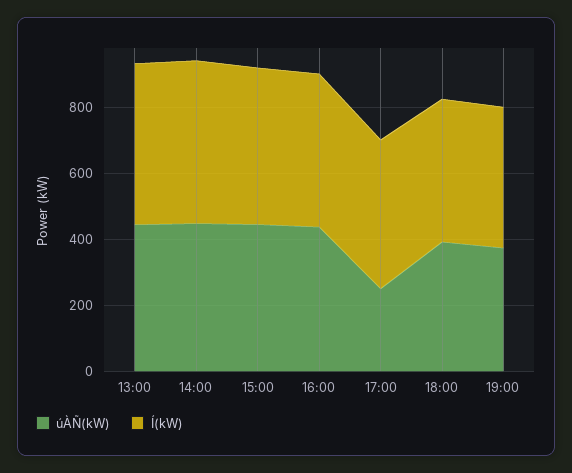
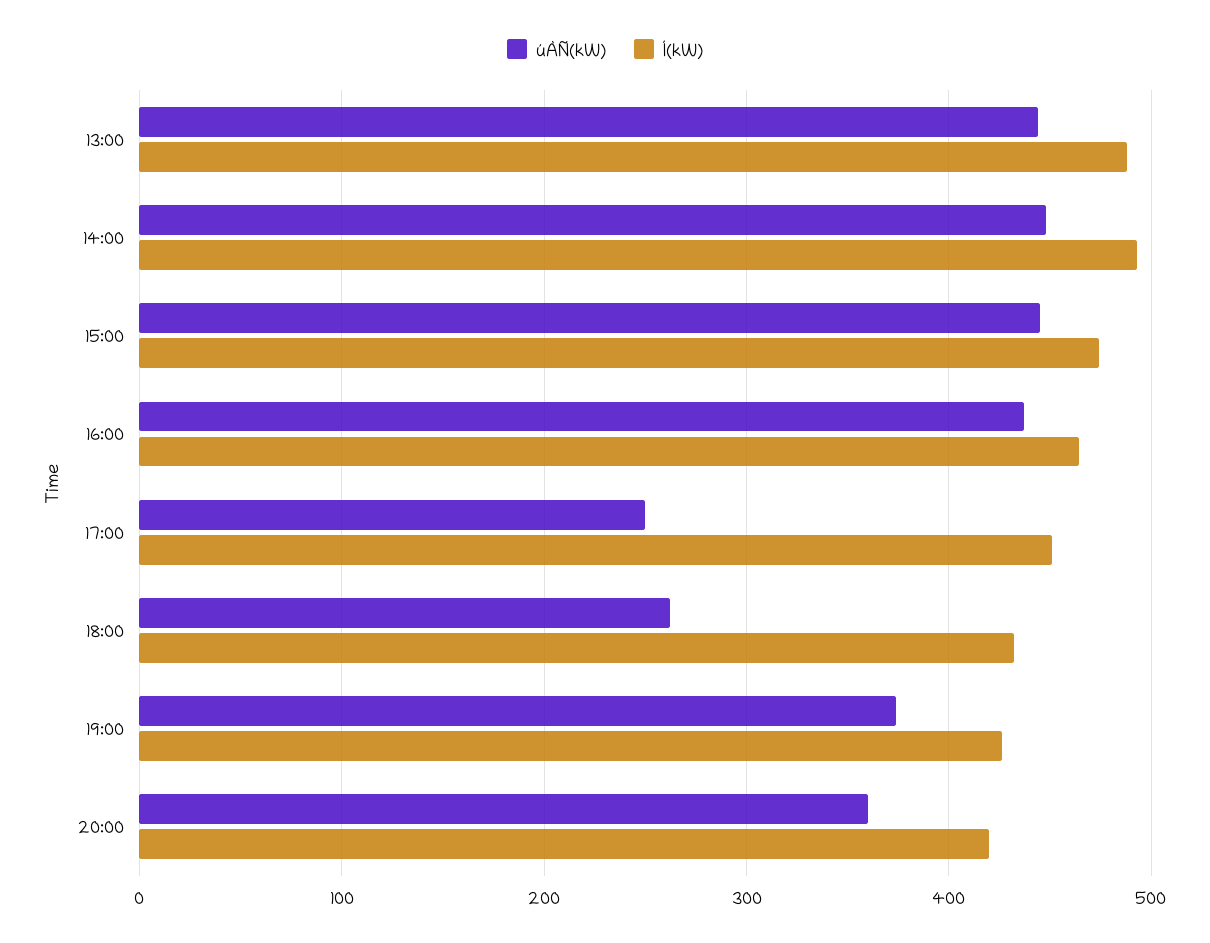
úÀÑ(kW), 18:00: 400 -> 260
úÀÑ(kW), 20:00: none -> 360
Í(kW), 20:00: none -> 420

